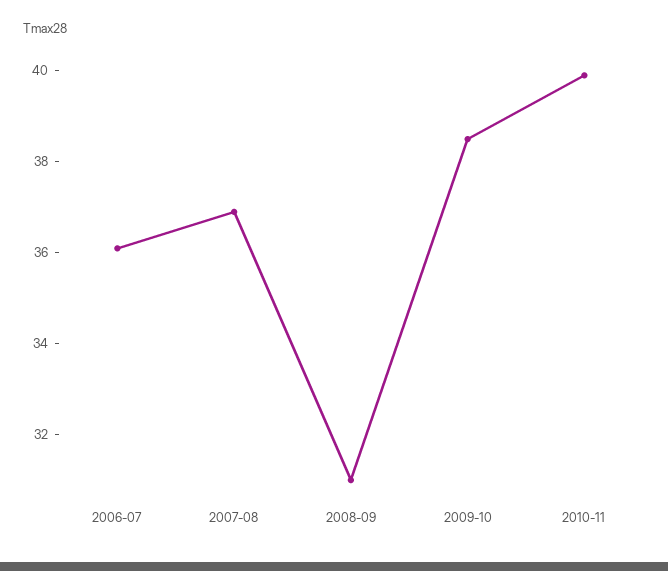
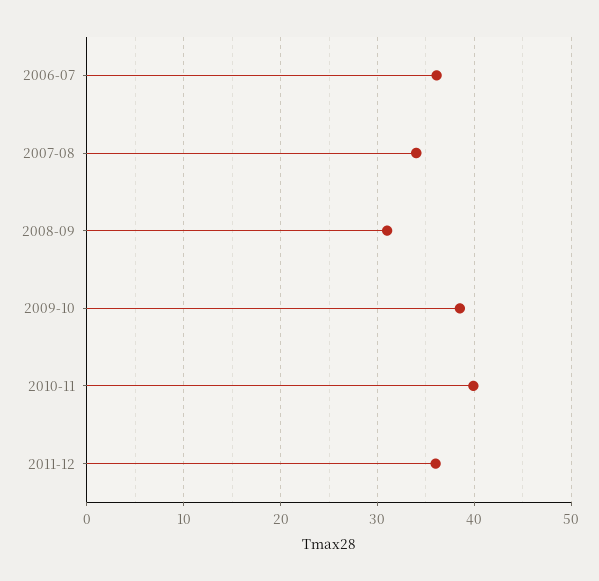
2007-08: 37 -> 34
2011-12: none -> 36

